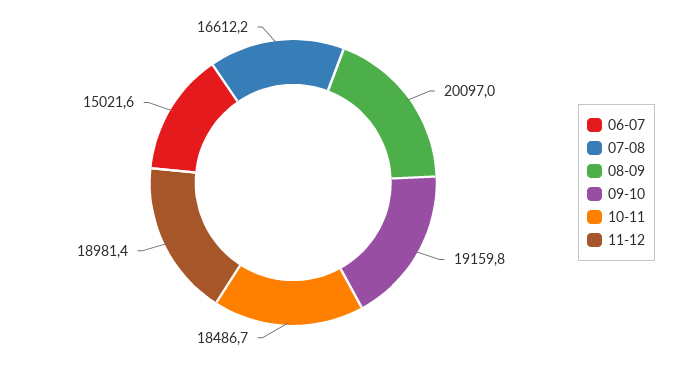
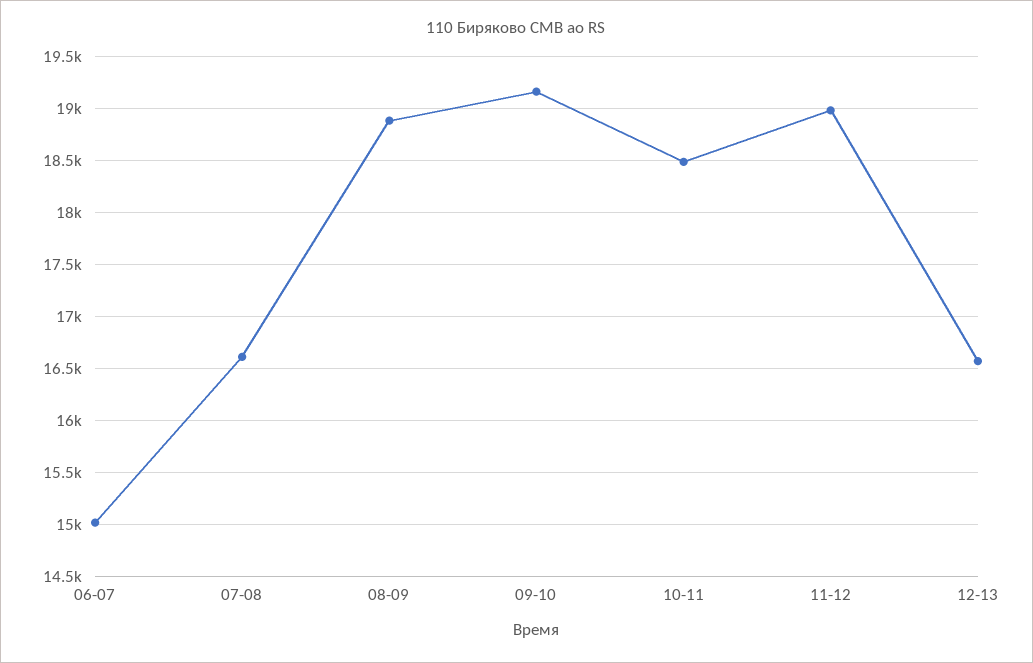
08-09: 20097 -> 18900
12-13: none -> 16600

